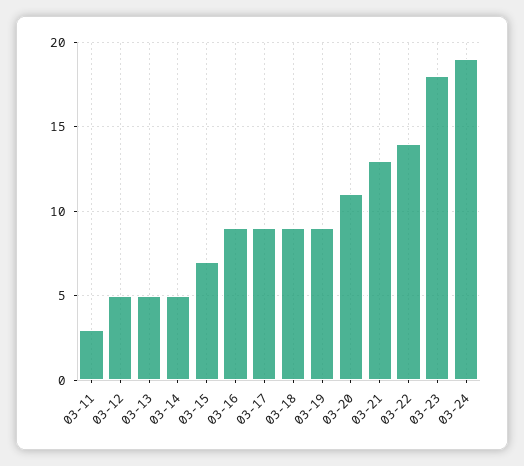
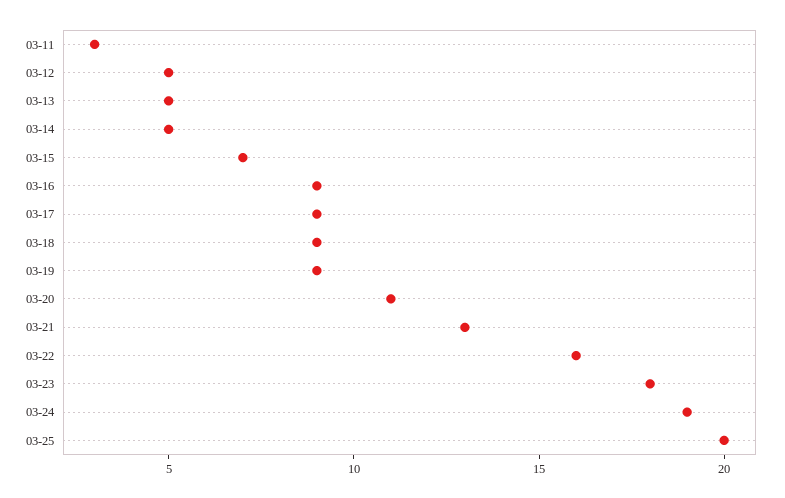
03-22: 14 -> 16
03-25: none -> 20

